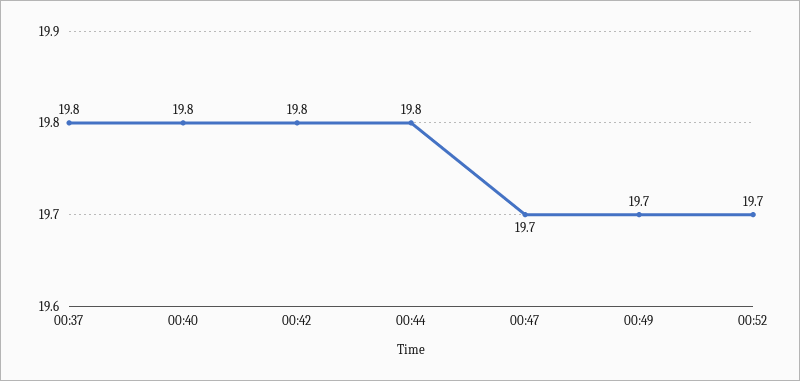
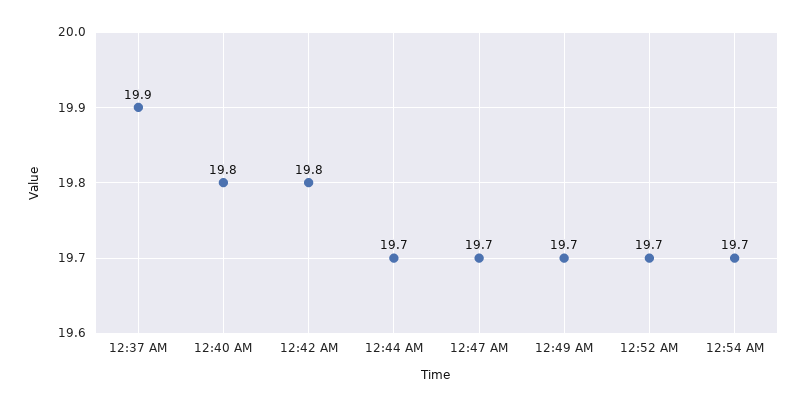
00:37: 19.8 -> 19.9
00:44: 19.8 -> 19.7
12:54 AM: none -> 19.7

